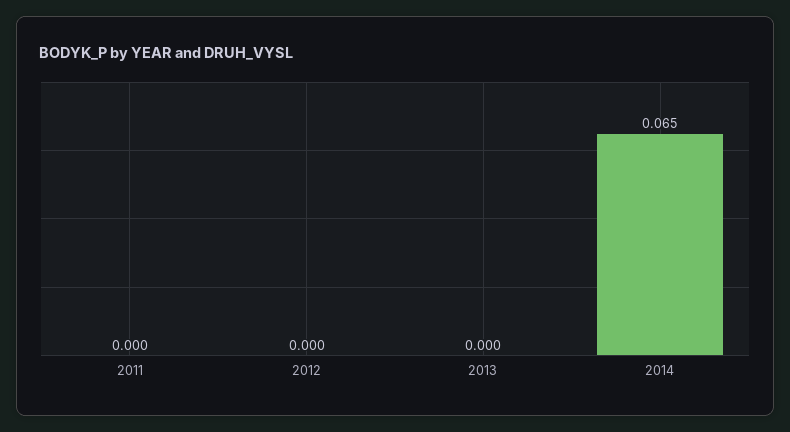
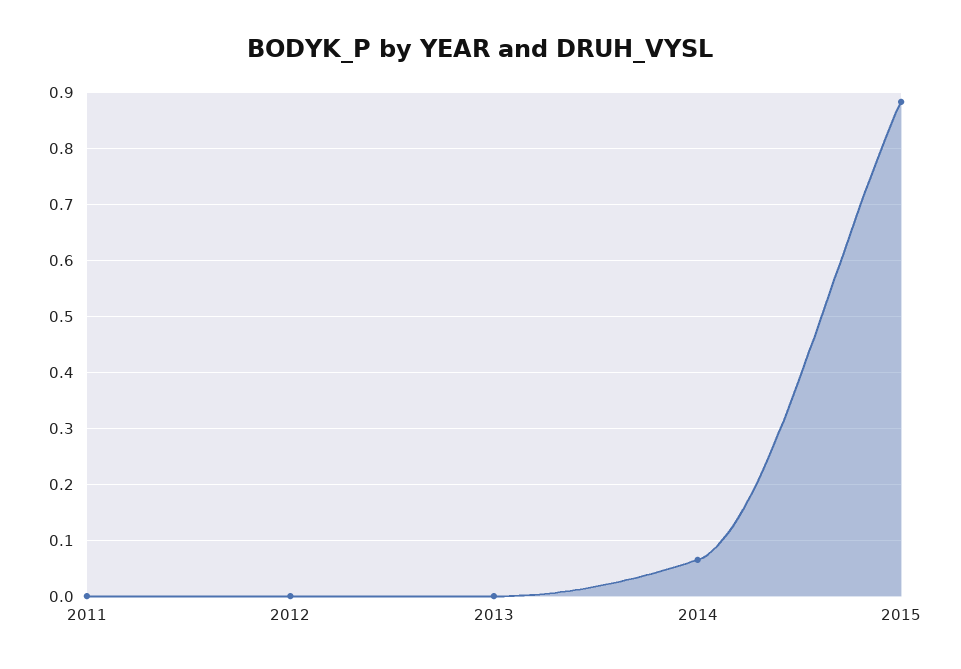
2015: none -> 0.88

